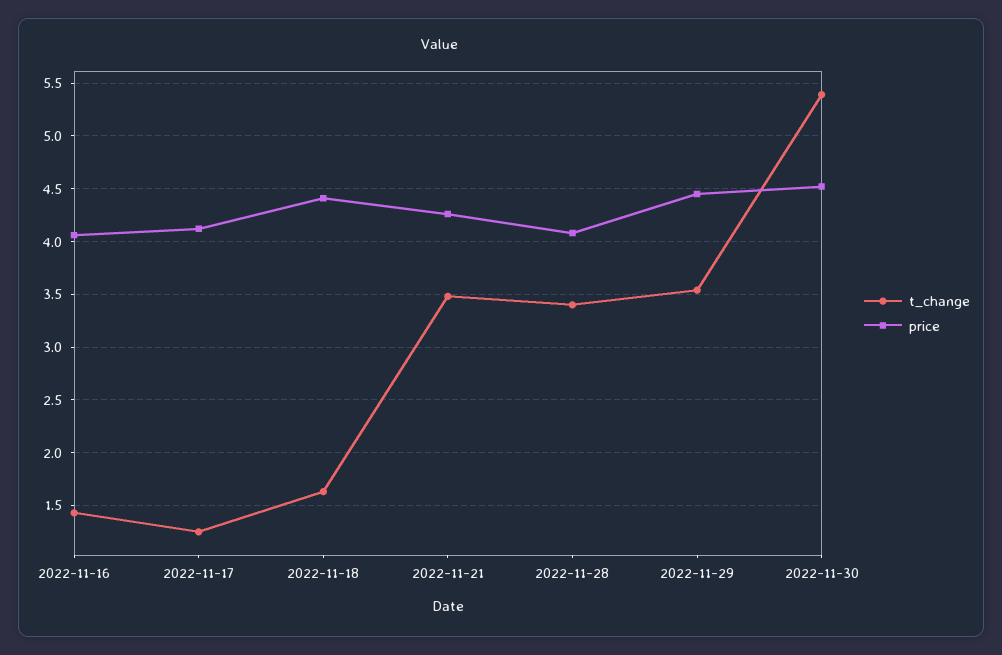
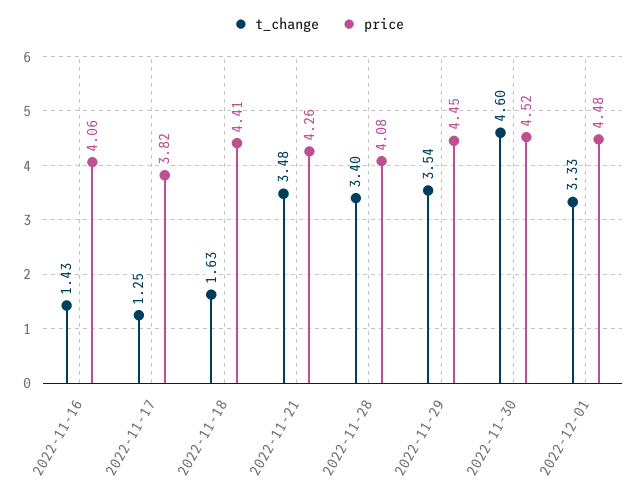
price, 2022-11-17: 4.1 -> 3.82
t_change, 2022-11-30: 5.4 -> 4.6
t_change, 2022-12-01: none -> 3.33
price, 2022-12-01: none -> 4.48

